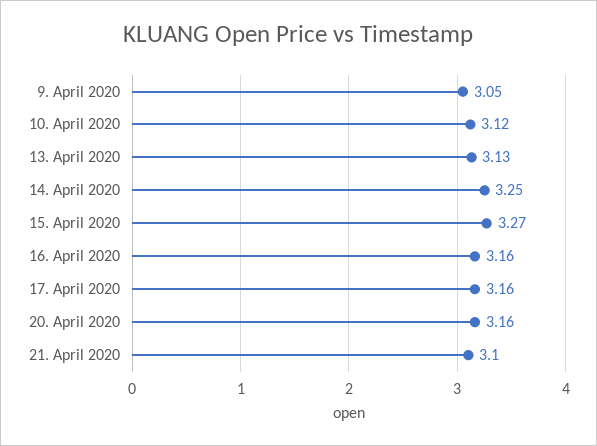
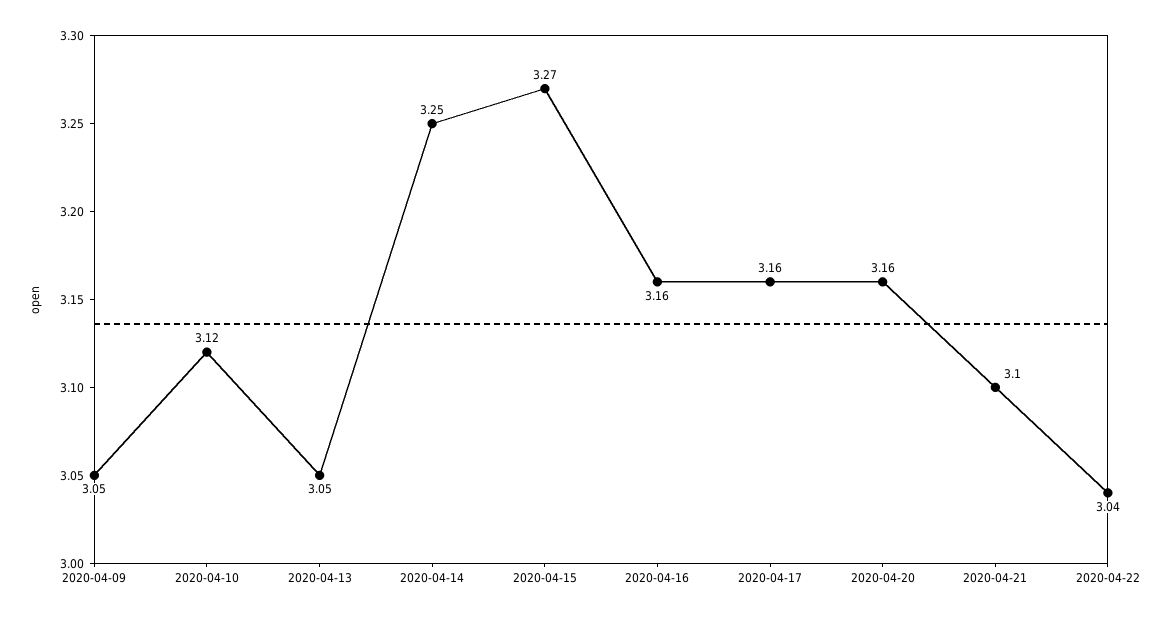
13. April 2020: 3.13 -> 3.05
2020-04-22: none -> 3.04

